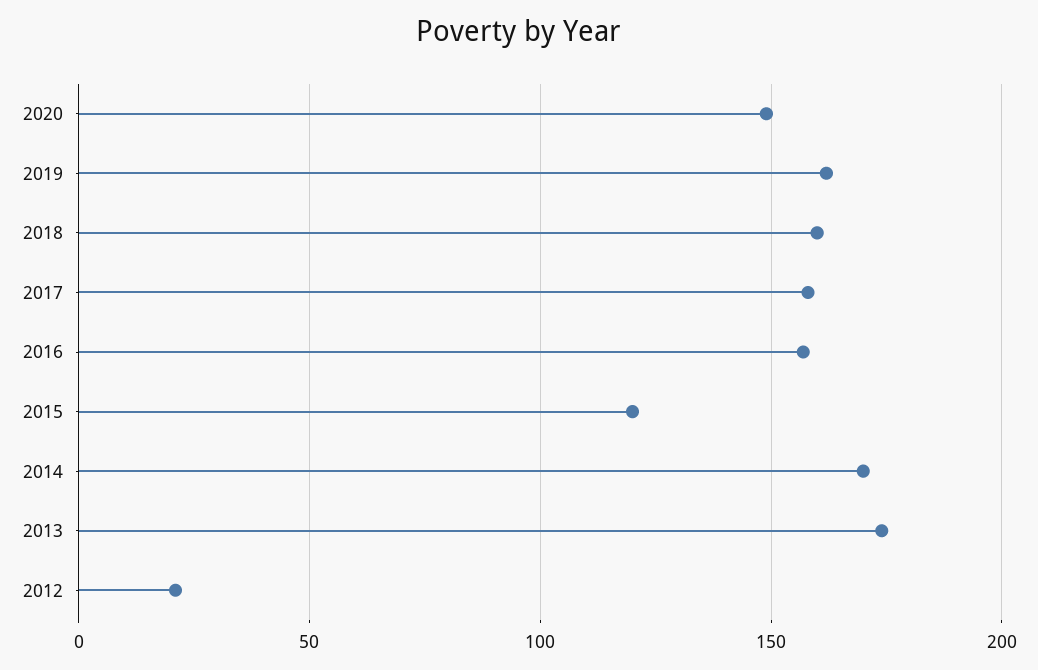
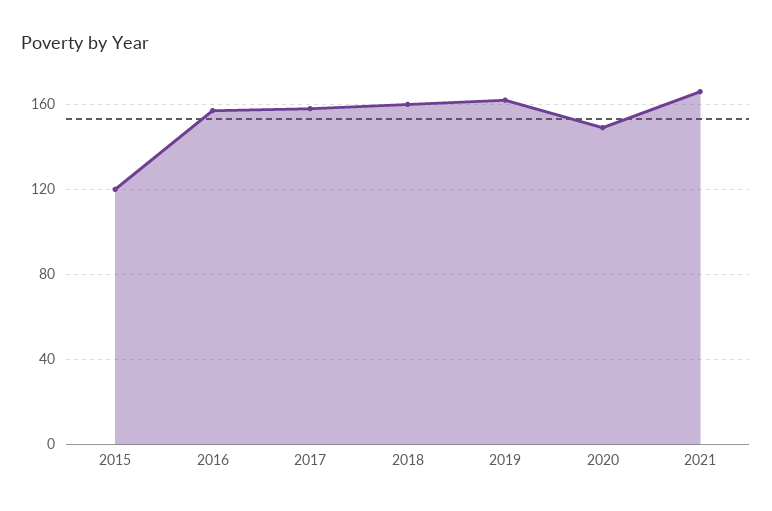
2014: 170 -> none
2013: 175 -> none
2012: 20 -> none
2021: none -> 165

